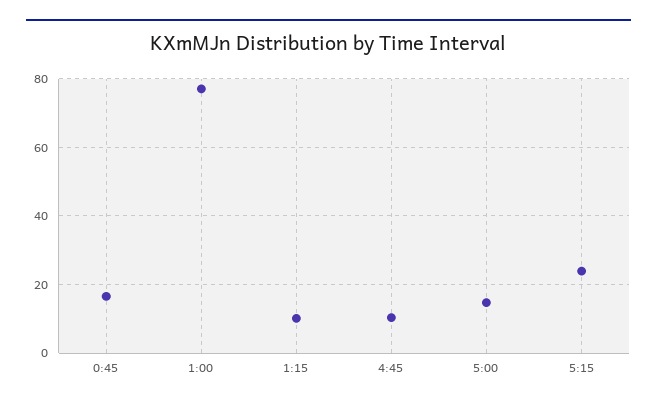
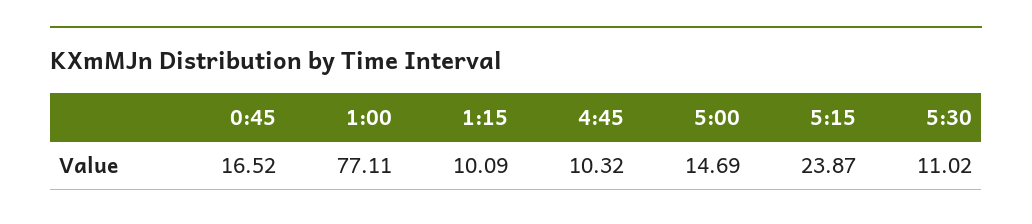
5:30: none -> 11.02

